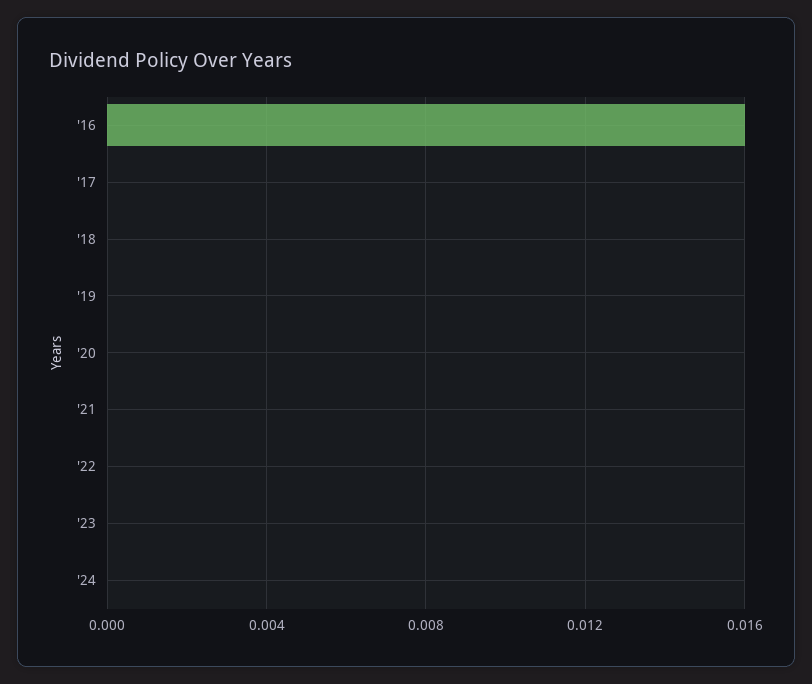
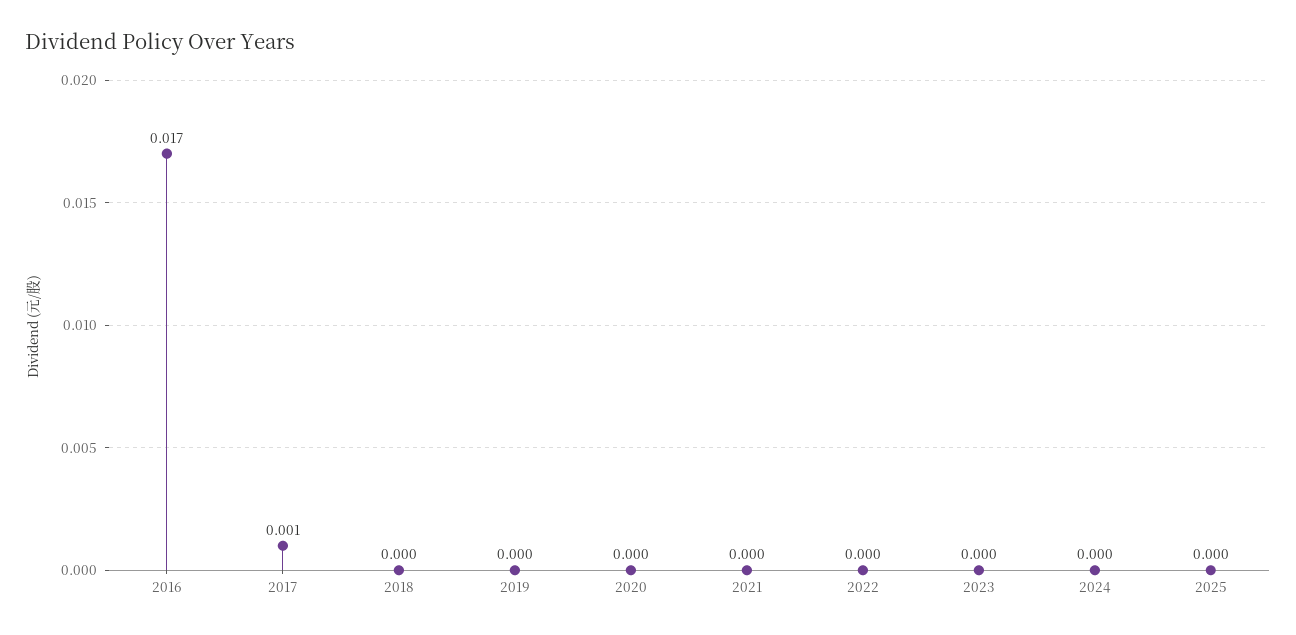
'16: 0.016 -> 0.017
'17: 0 -> 0.001
2025: none -> 0

